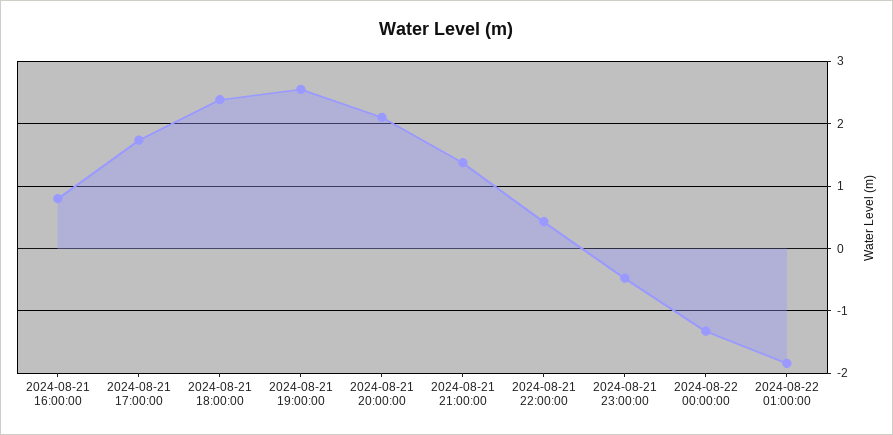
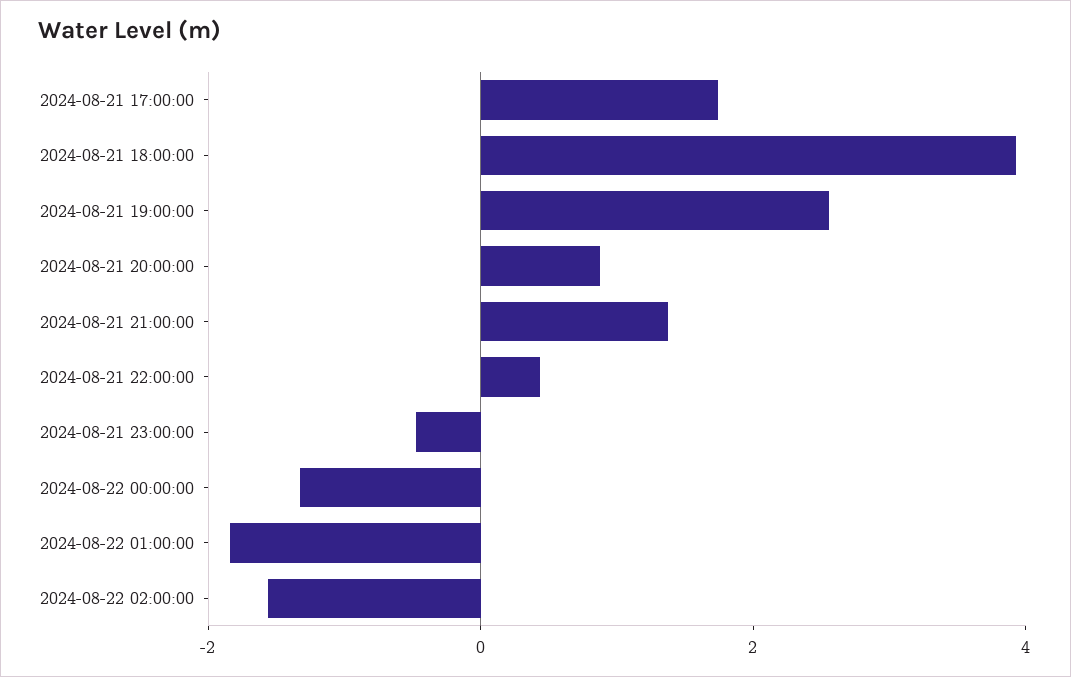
2024-08-21 16:00:00: 0.8 -> none
2024-08-21 18:00:00: 2.4 -> 4
2024-08-21 20:00:00: 2.1 -> 1
2024-08-22 02:00:00: none -> -1.5

